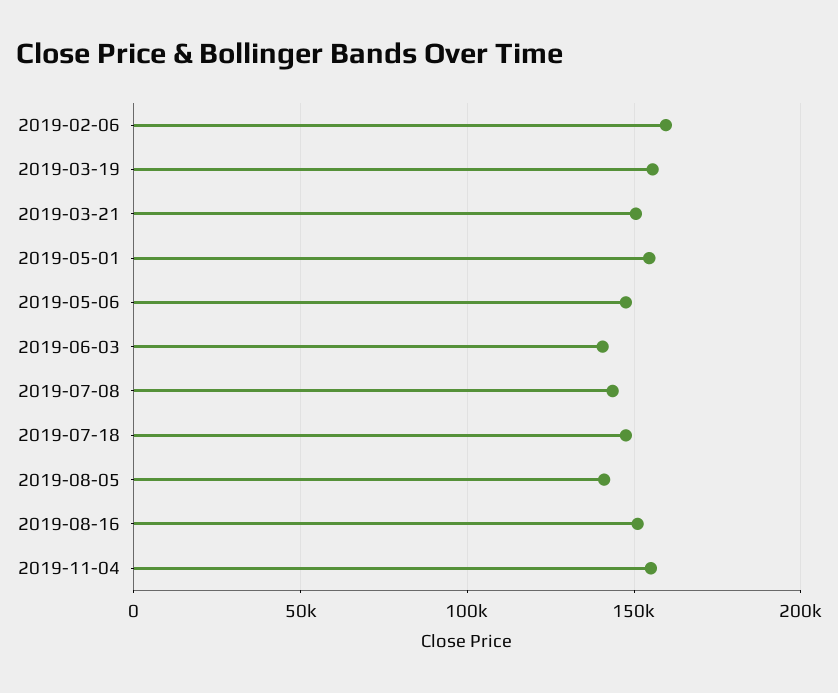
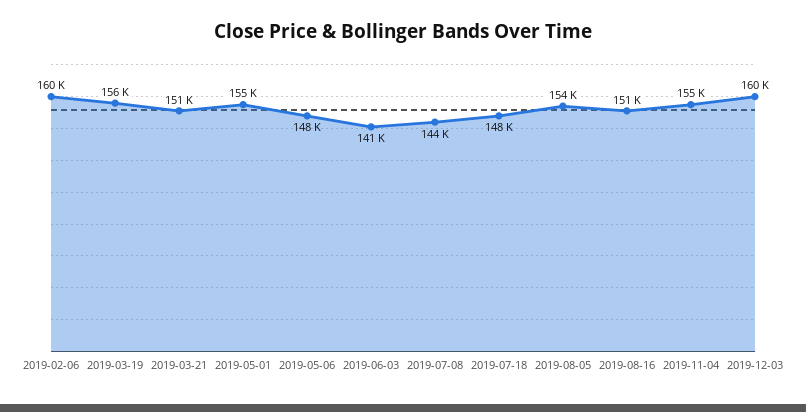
2019-08-05: 140000 -> 154000
2019-12-03: none -> 160000

